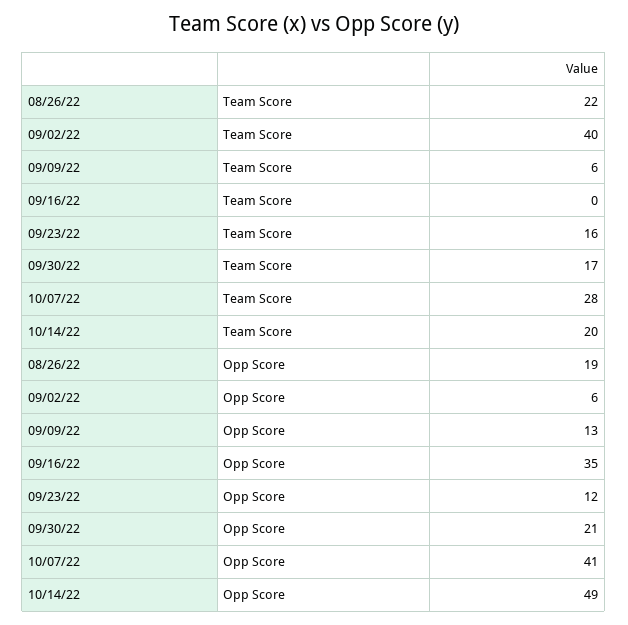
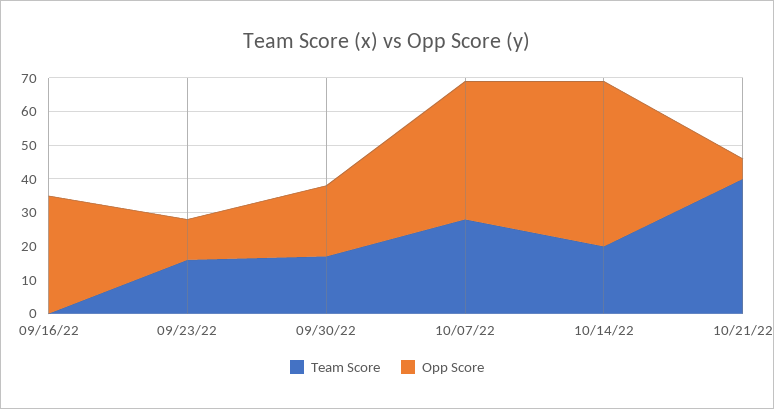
Team Score, 08/26/22: 22 -> none
Team Score, 09/02/22: 40 -> none
Team Score, 09/09/22: 6 -> none
Opp Score, 08/26/22: 19 -> none
Opp Score, 09/02/22: 6 -> none
Opp Score, 09/09/22: 13 -> none
Team Score, 10/21/22: none -> 40
Opp Score, 10/21/22: none -> 5

